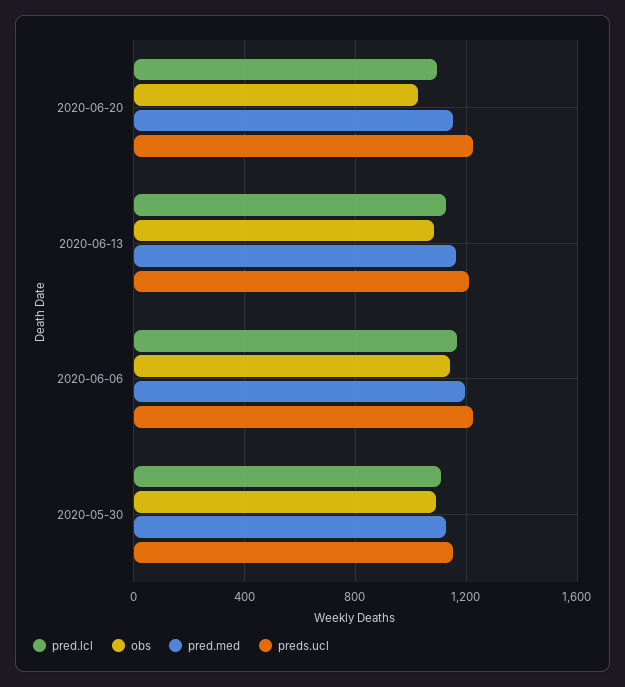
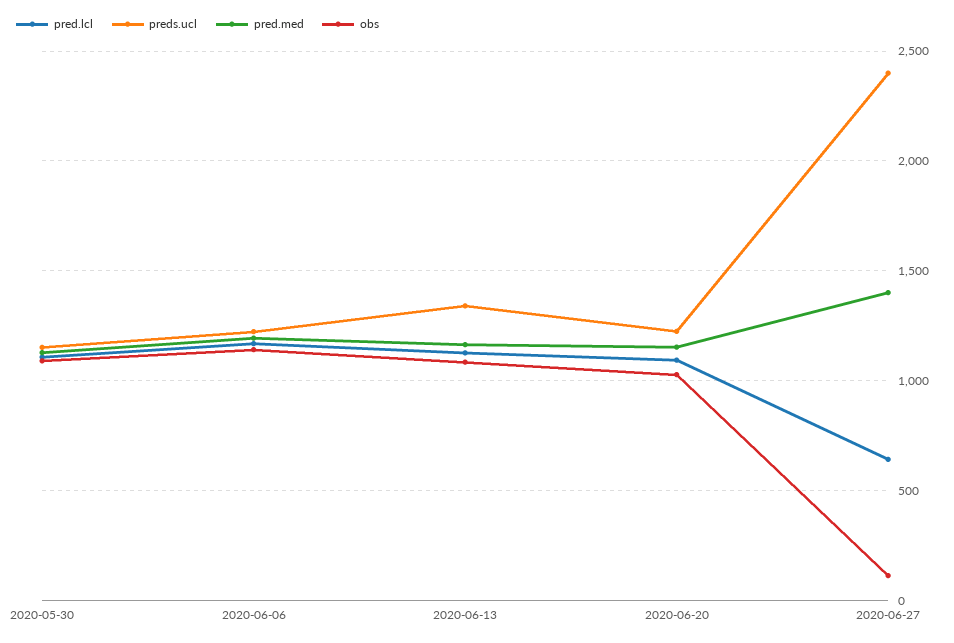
preds.ucl, 2020-06-13: 1200 -> 1350
pred.lcl, 2020-06-27: none -> 650
preds.ucl, 2020-06-27: none -> 2400
pred.med, 2020-06-27: none -> 1400
obs, 2020-06-27: none -> 100

